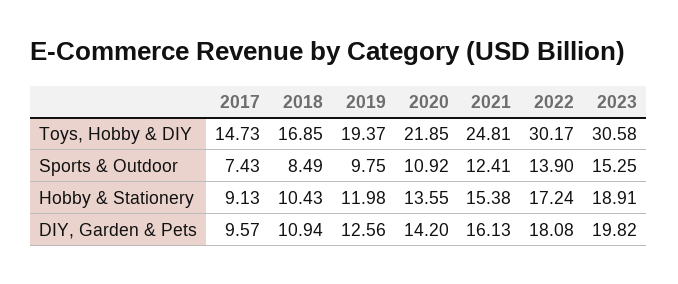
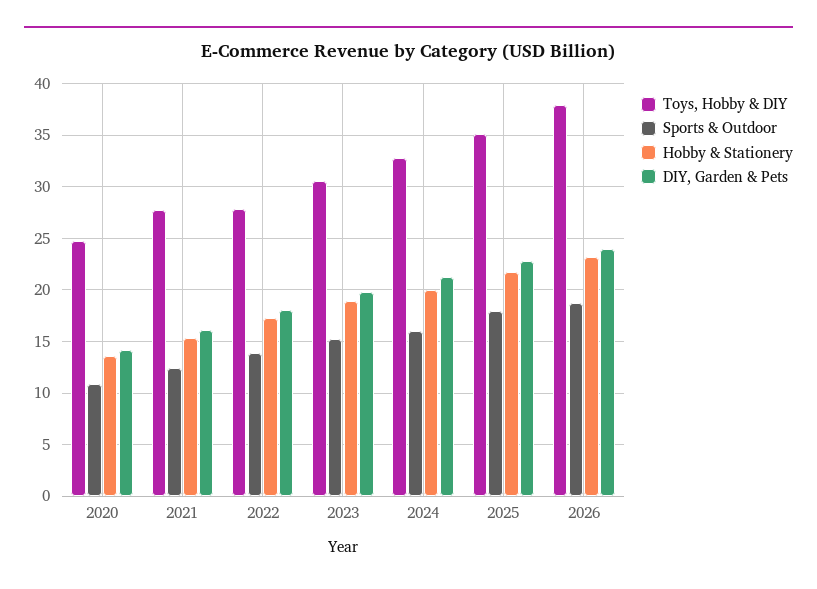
Toys, Hobby & DIY, 2017: 14.73 -> none
Toys, Hobby & DIY, 2018: 16.85 -> none
Toys, Hobby & DIY, 2019: 19.37 -> none
Toys, Hobby & DIY, 2020: 21.85 -> 25
Toys, Hobby & DIY, 2021: 24.81 -> 28
Toys, Hobby & DIY, 2022: 30.17 -> 28
Sports & Outdoor, 2017: 7.43 -> none
Sports & Outdoor, 2018: 8.49 -> none
Sports & Outdoor, 2019: 9.75 -> none
Hobby & Stationery, 2017: 9.13 -> none
Hobby & Stationery, 2018: 10.43 -> none
Hobby & Stationery, 2019: 11.98 -> none
DIY, Garden & Pets, 2017: 9.57 -> none
DIY, Garden & Pets, 2018: 10.94 -> none
DIY, Garden & Pets, 2019: 12.56 -> none
Toys, Hobby & DIY, 2024: none -> 33
Sports & Outdoor, 2024: none -> 16
Hobby & Stationery, 2024: none -> 20
DIY, Garden & Pets, 2024: none -> 21
Toys, Hobby & DIY, 2025: none -> 35
Sports & Outdoor, 2025: none -> 18
Hobby & Stationery, 2025: none -> 22
DIY, Garden & Pets, 2025: none -> 23
Toys, Hobby & DIY, 2026: none -> 38
Sports & Outdoor, 2026: none -> 19
Hobby & Stationery, 2026: none -> 23
DIY, Garden & Pets, 2026: none -> 24

